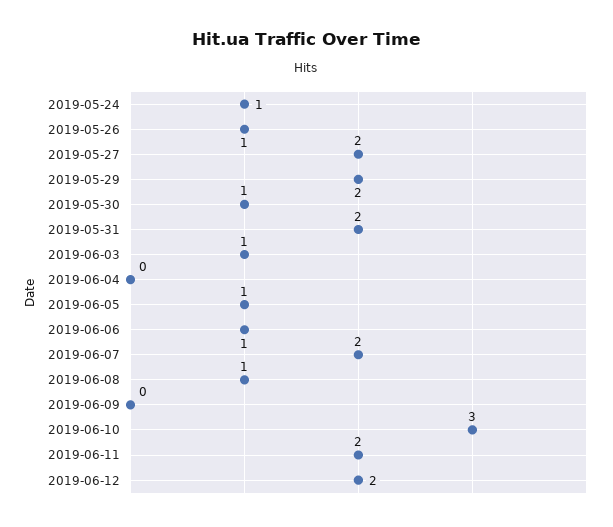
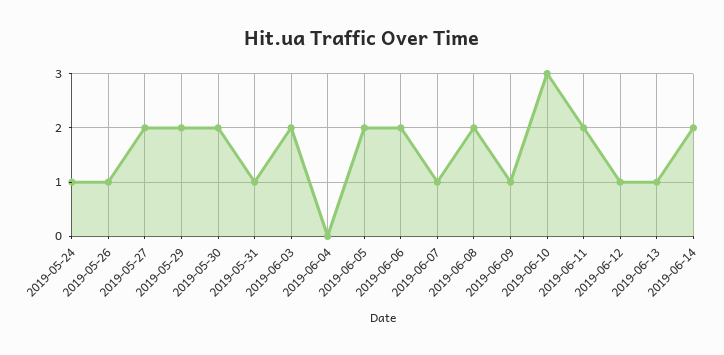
2019-05-30: 1 -> 2
2019-05-31: 2 -> 1
2019-06-03: 1 -> 2
2019-06-05: 1 -> 2
2019-06-06: 1 -> 2
2019-06-07: 2 -> 1
2019-06-08: 1 -> 2
2019-06-09: 0 -> 1
2019-06-12: 2 -> 1
2019-06-13: none -> 1
2019-06-14: none -> 2

